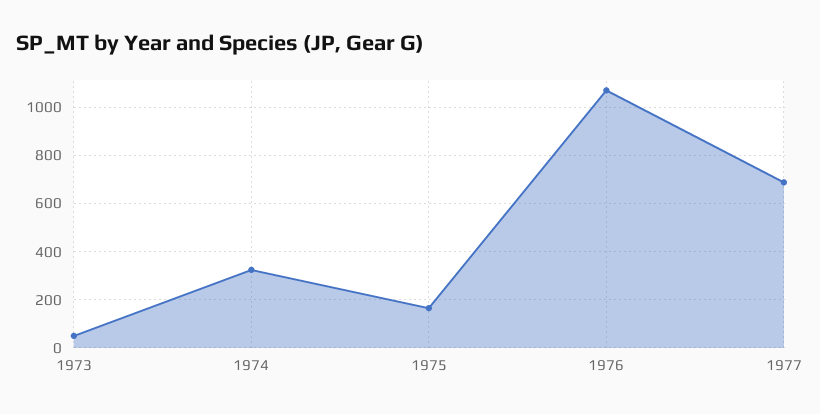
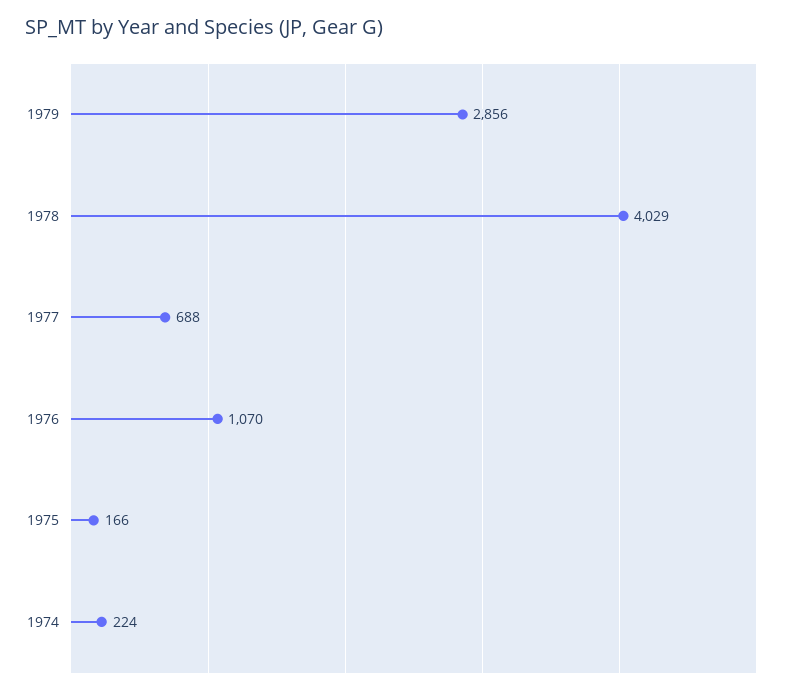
1973: 50 -> none
1974: 325 -> 224
1979: none -> 2856
1978: none -> 4029

